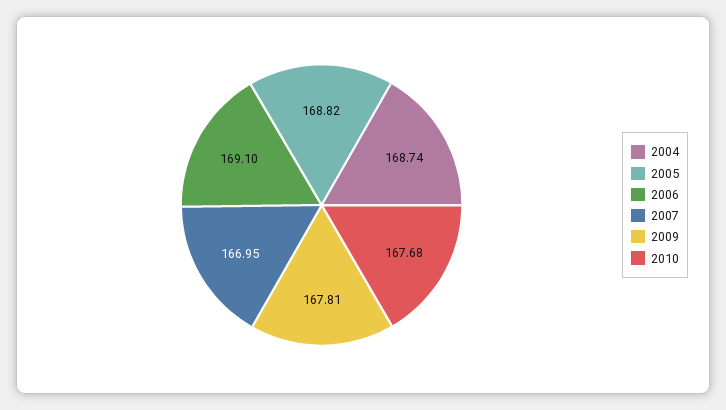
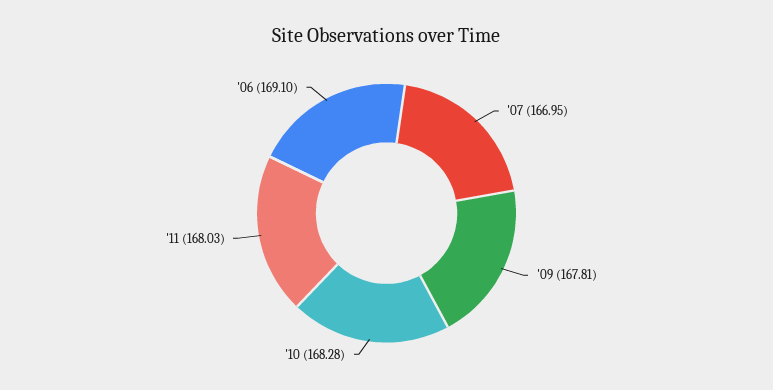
2004: 168.74 -> none
2005: 168.82 -> none
2010: 167.68 -> 168.28
'11: none -> 168.03

